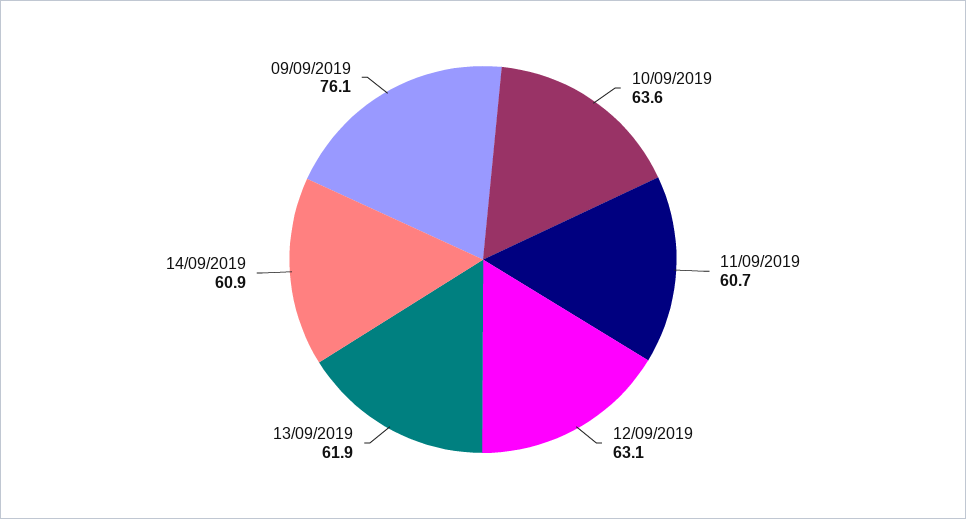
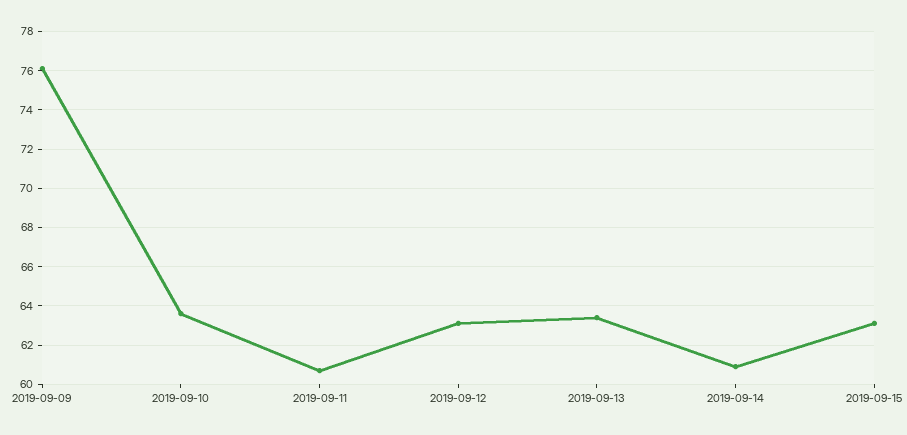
13/09/2019: 61.9 -> 63.5
2019-09-15: none -> 63

